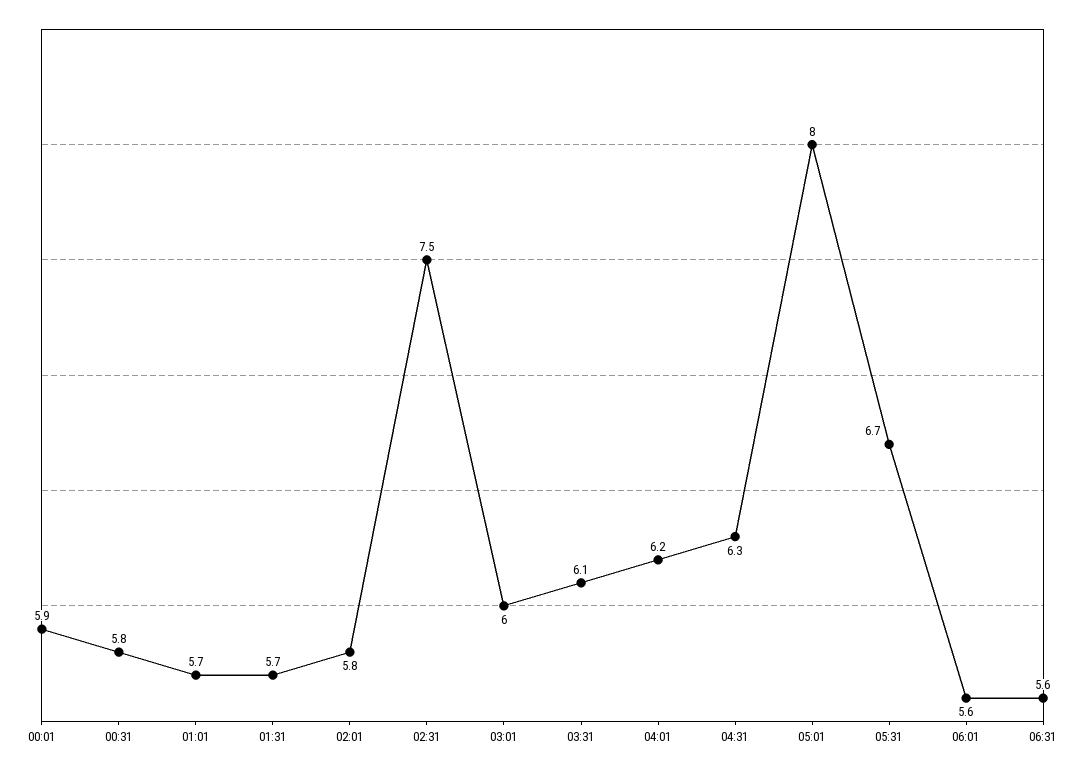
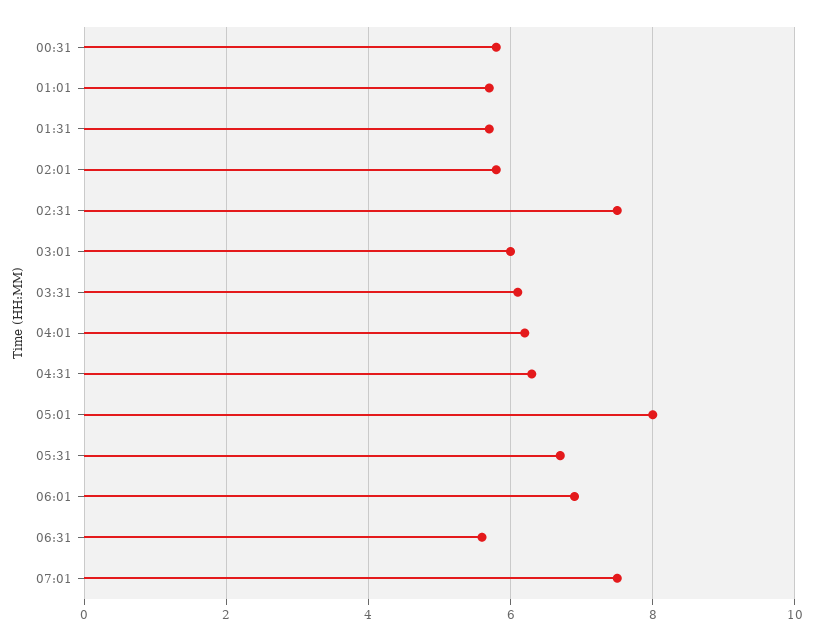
00:01: 5.9 -> none
06:01: 5.6 -> 7
07:01: none -> 7.5

